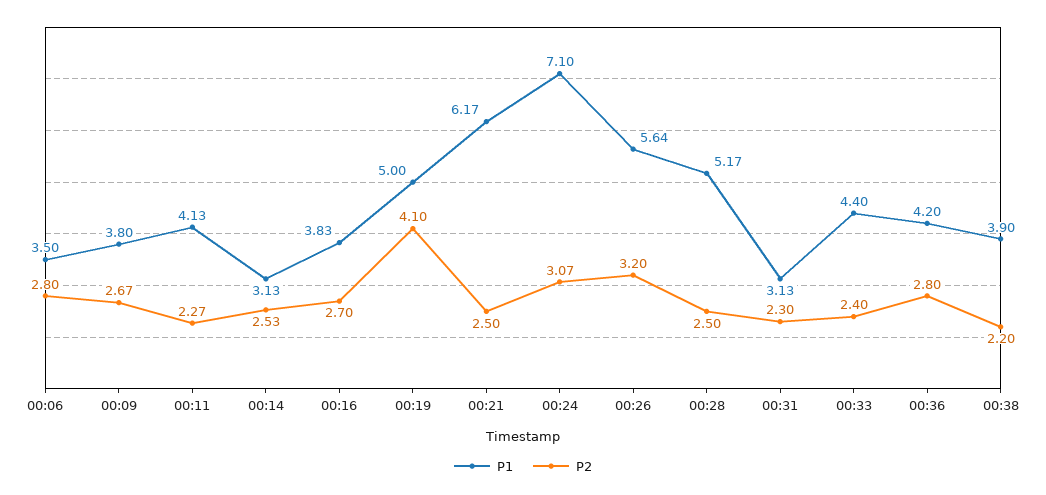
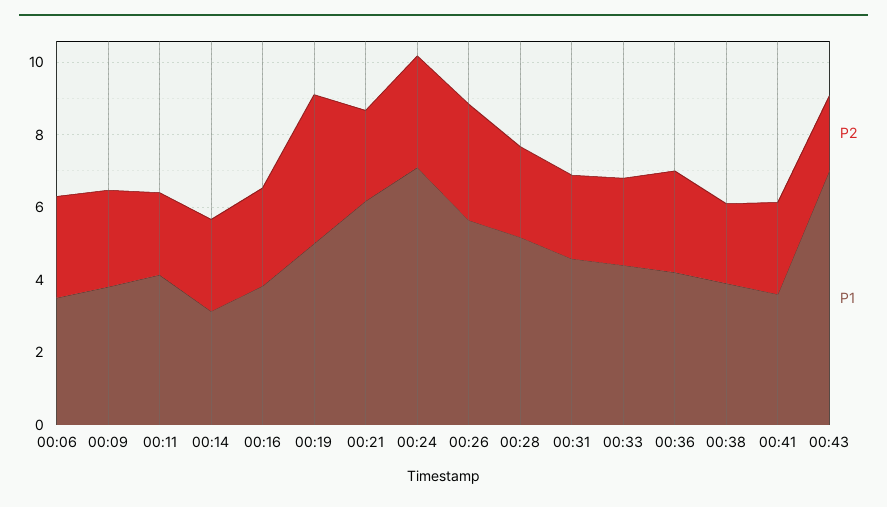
P1, 00:31: 3.13 -> 4.5
P2, 00:41: none -> 2.5
P1, 00:41: none -> 3.5
P2, 00:43: none -> 2
P1, 00:43: none -> 7

